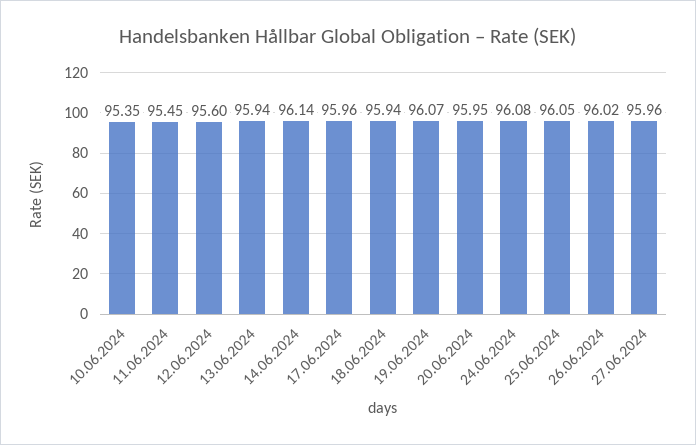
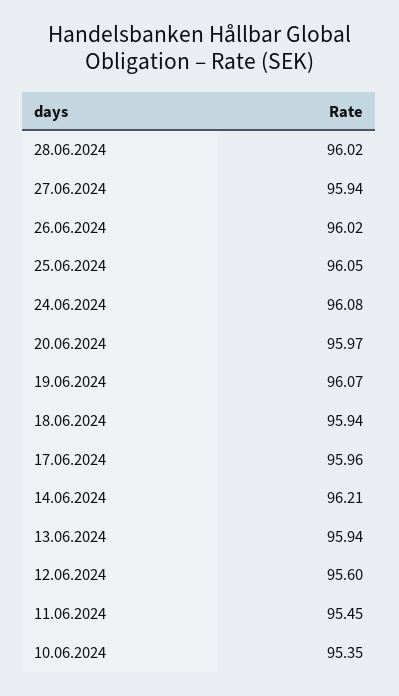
14.06.2024: 96.14 -> 96.21
20.06.2024: 95.95 -> 95.97
27.06.2024: 95.96 -> 95.94
28.06.2024: none -> 96.02

